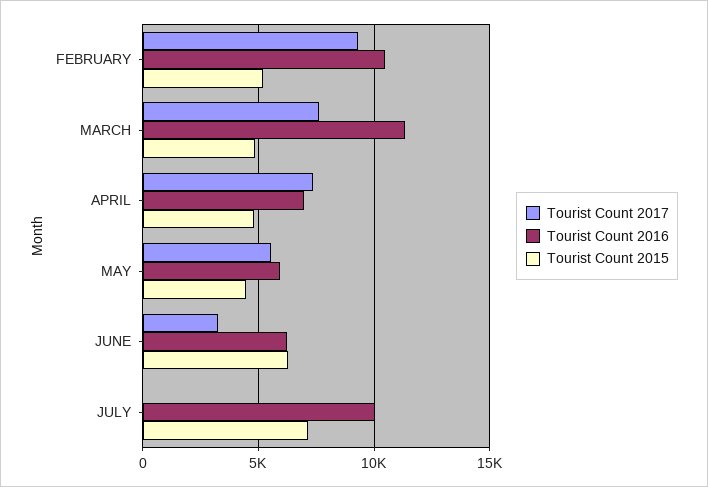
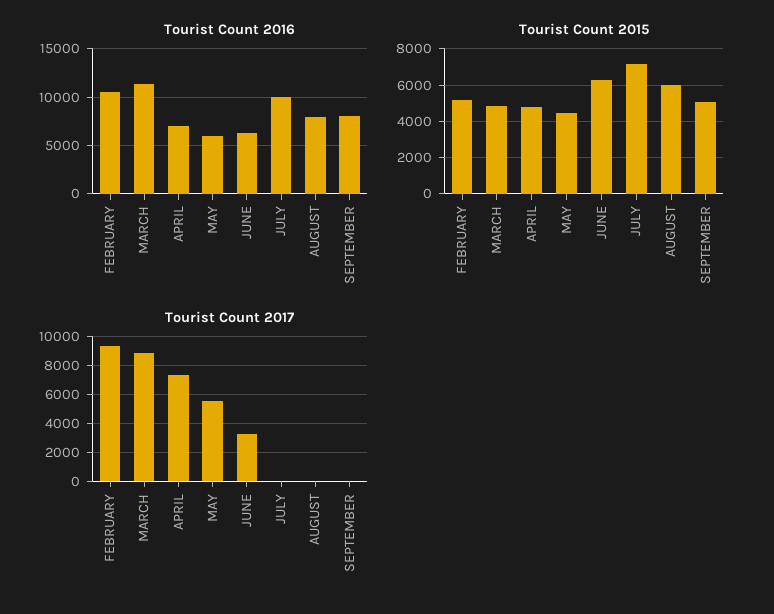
Tourist Count 2017, MARCH: 7500 -> 9000
Tourist Count 2016, AUGUST: none -> 8000
Tourist Count 2016, SEPTEMBER: none -> 8000
Tourist Count 2015, AUGUST: none -> 6000
Tourist Count 2015, SEPTEMBER: none -> 5000
Tourist Count 2017, AUGUST: none -> 0
Tourist Count 2017, SEPTEMBER: none -> 0

